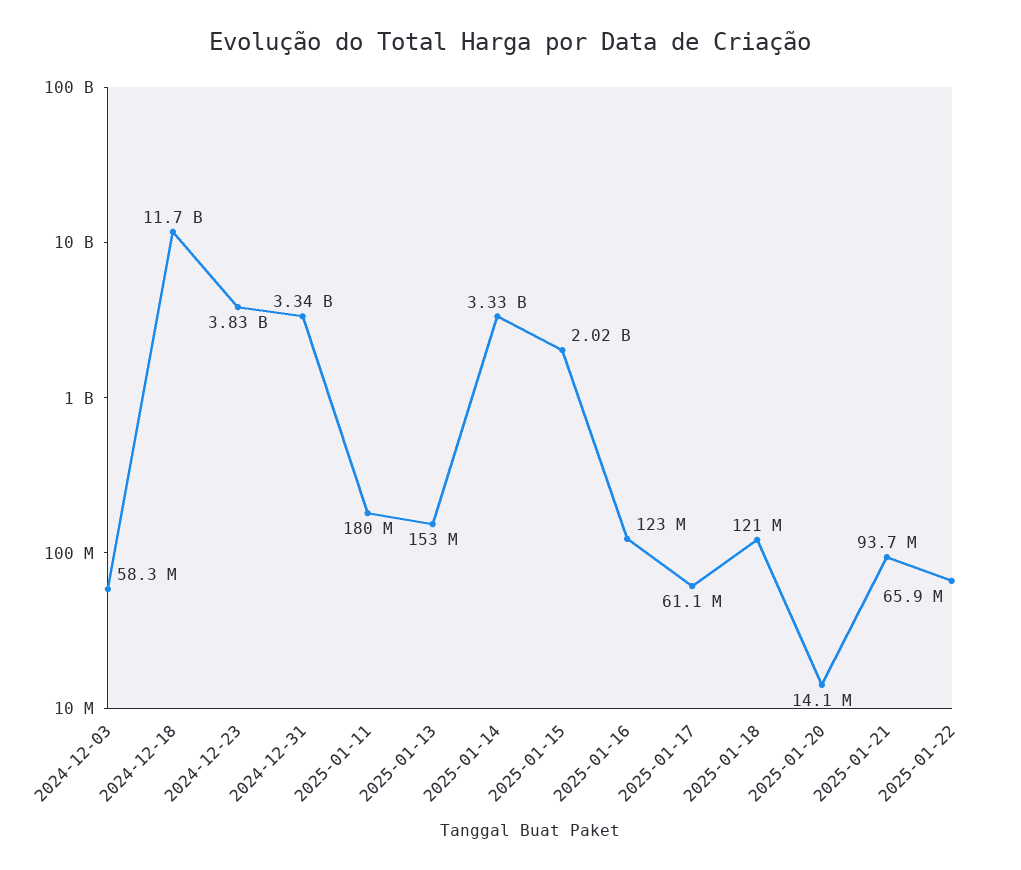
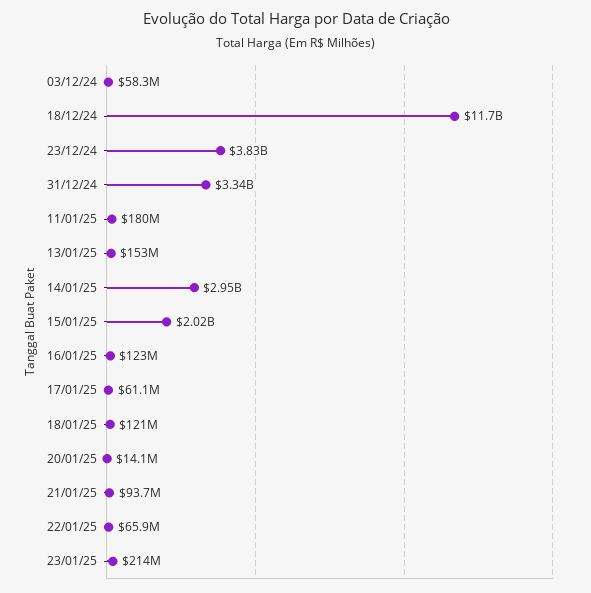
2025-01-14: 3330000000 -> 2950000000
23/01/25: none -> 214000000

